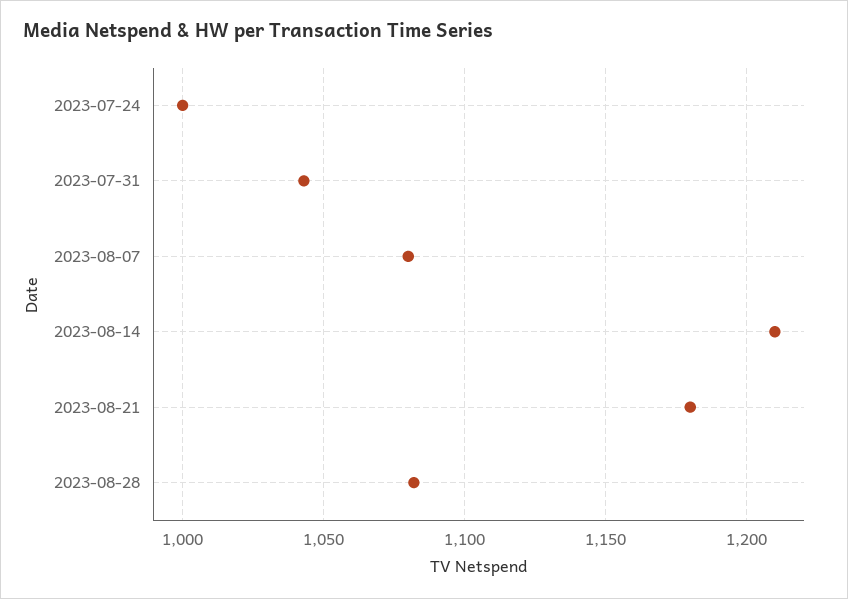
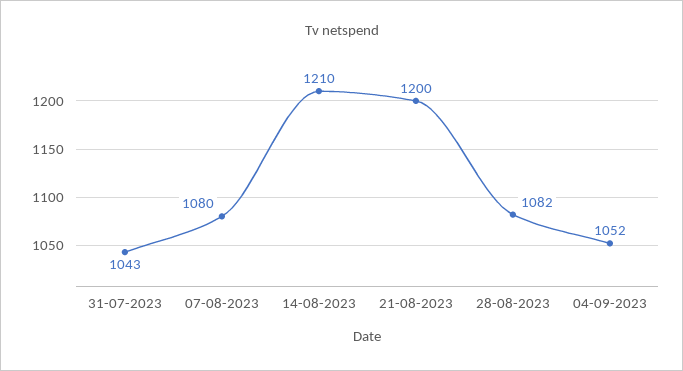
2023-07-24: 1000 -> none
2023-08-21: 1180 -> 1200
04-09-2023: none -> 1052

